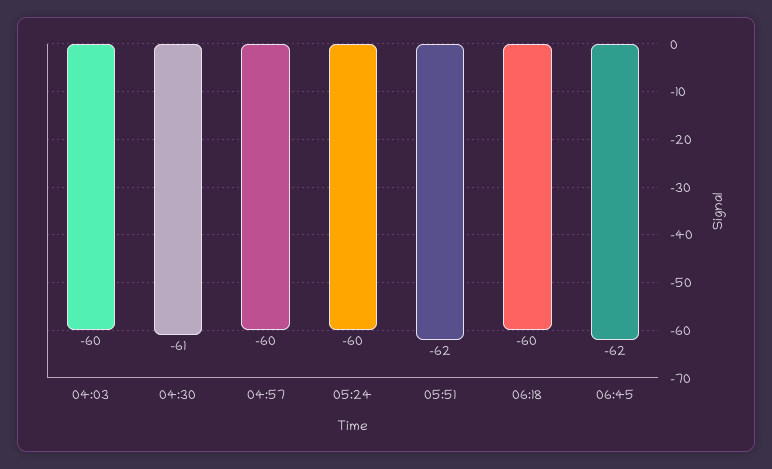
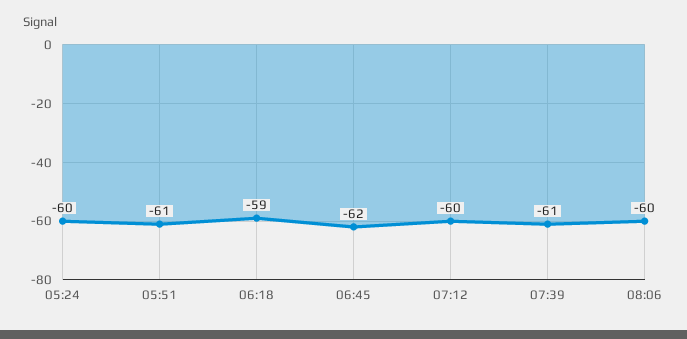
04:03: -60 -> none
04:30: -61 -> none
04:57: -60 -> none
05:51: -62 -> -61
06:18: -60 -> -59
07:12: none -> -60
07:39: none -> -61
08:06: none -> -60

